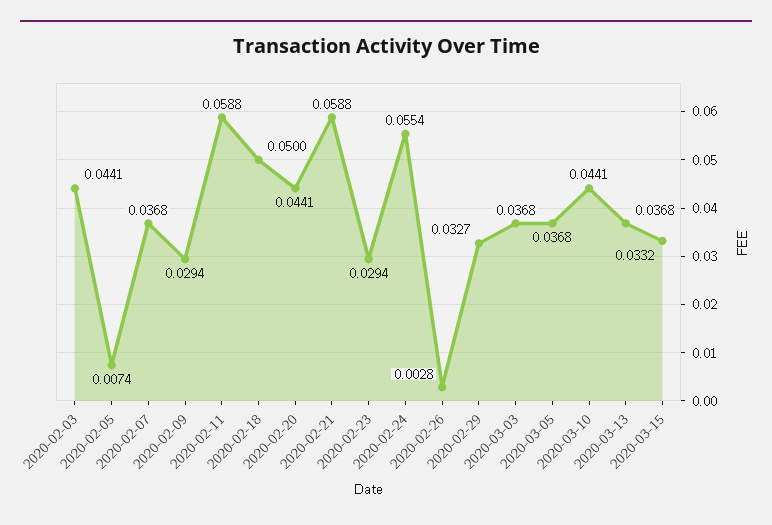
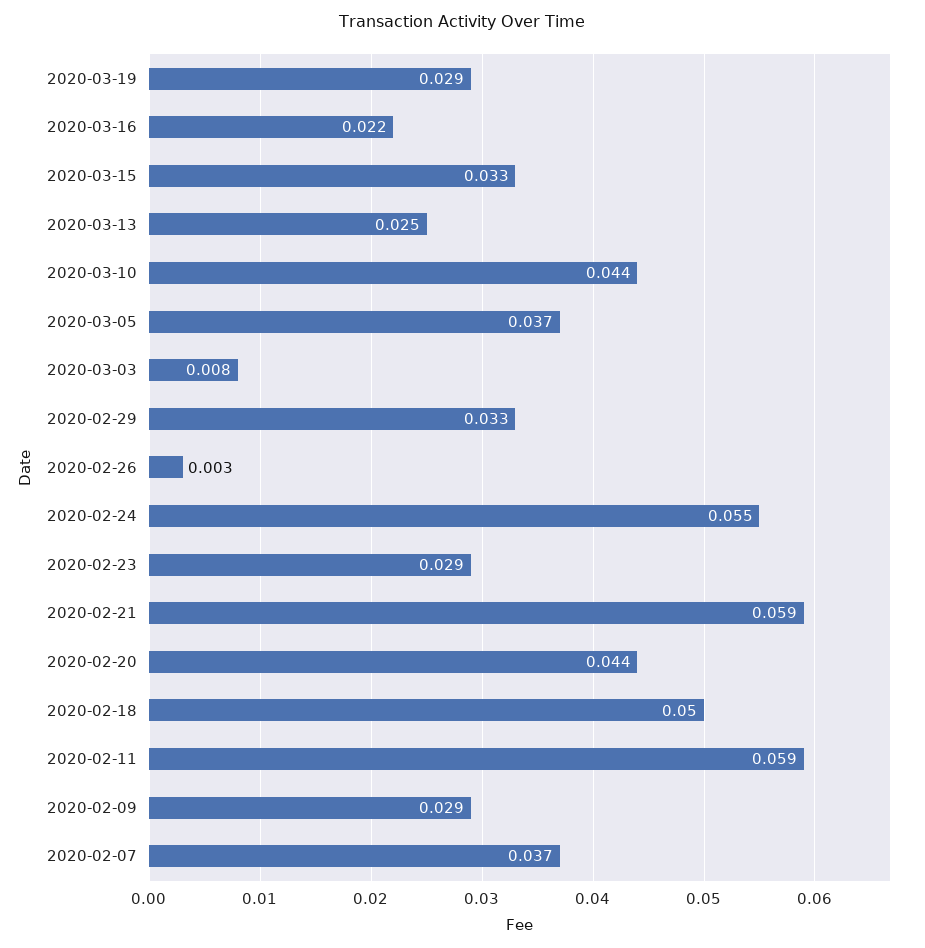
2020-02-03: 0.0441 -> none
2020-02-05: 0.0074 -> none
2020-03-03: 0.0368 -> 0.008
2020-03-13: 0.0368 -> 0.025
2020-03-19: none -> 0.029
2020-03-16: none -> 0.022

